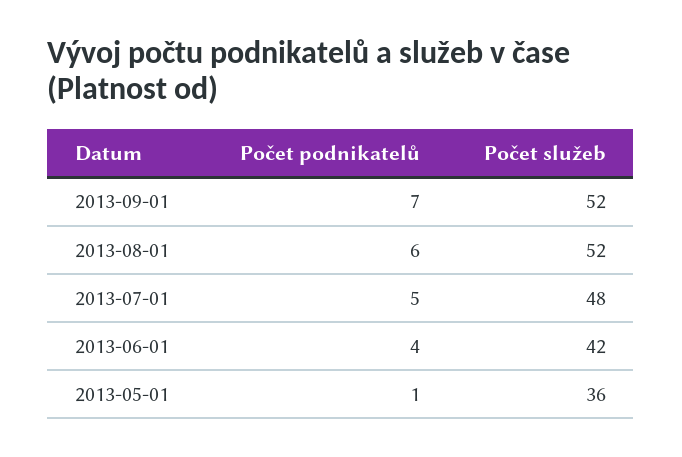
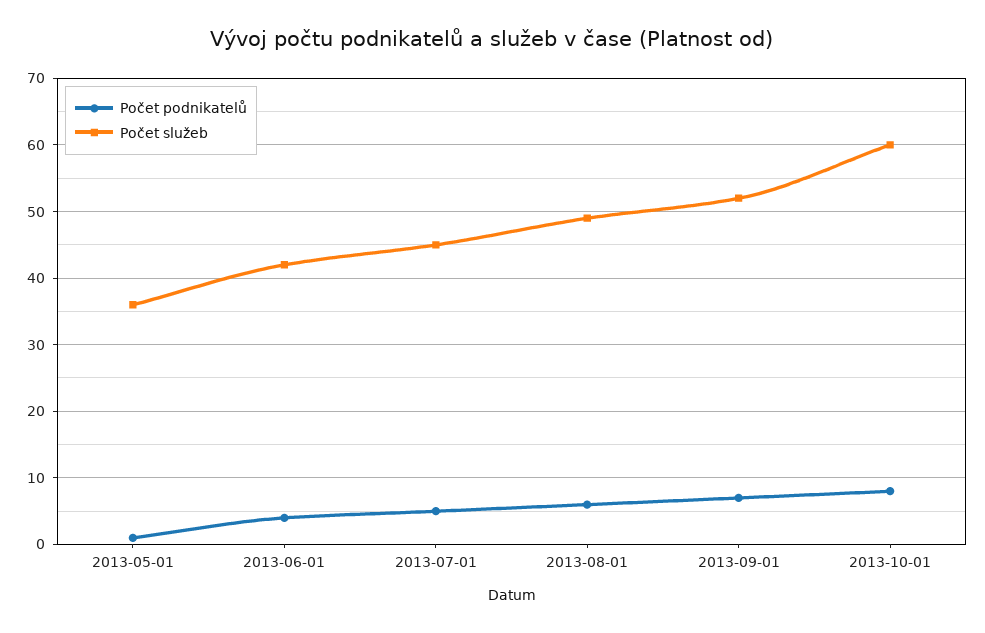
Počet služeb, 2013-08-01: 52 -> 49
Počet služeb, 2013-07-01: 48 -> 45
Počet podnikatelů, 2013-10-01: none -> 8
Počet služeb, 2013-10-01: none -> 60

